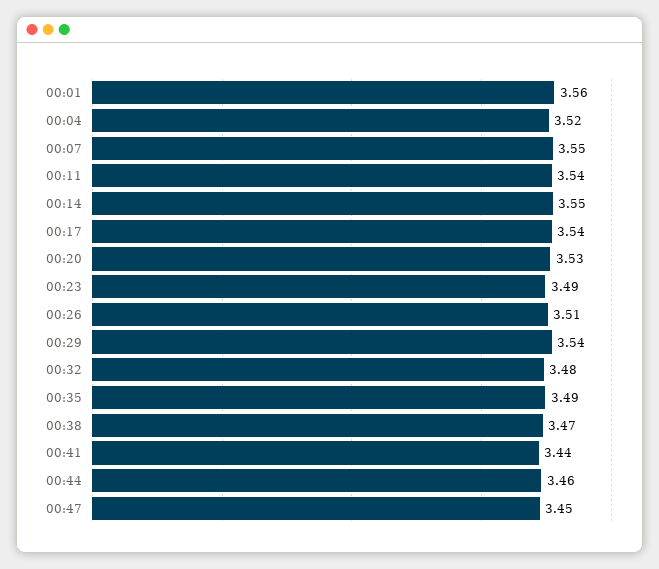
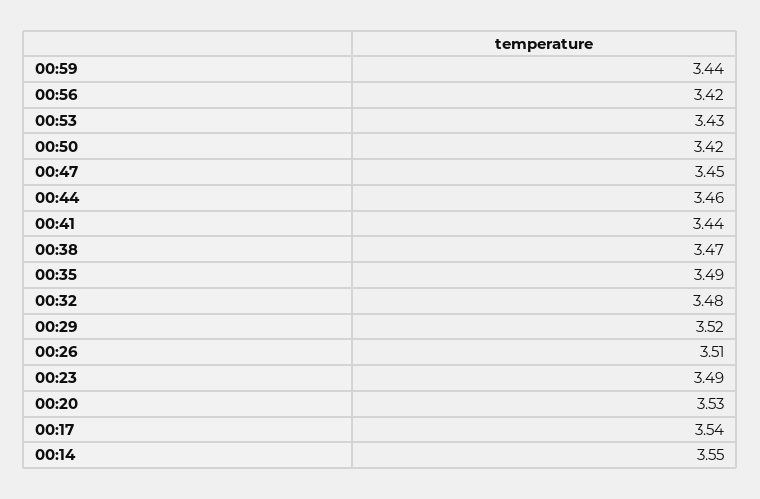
00:01: 3.56 -> none
00:04: 3.52 -> none
00:07: 3.55 -> none
00:11: 3.54 -> none
00:29: 3.54 -> 3.52
00:59: none -> 3.44
00:56: none -> 3.42
00:53: none -> 3.43
00:50: none -> 3.42

